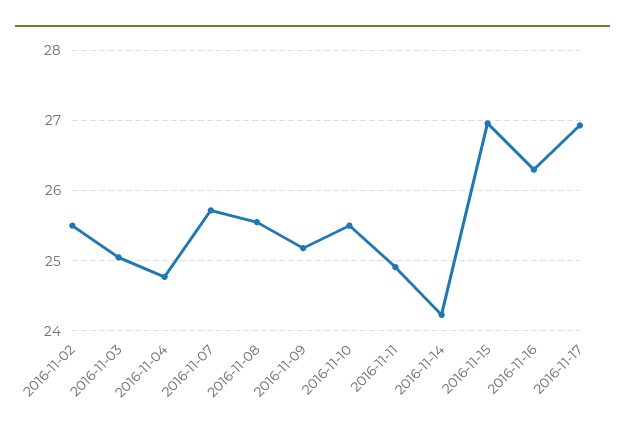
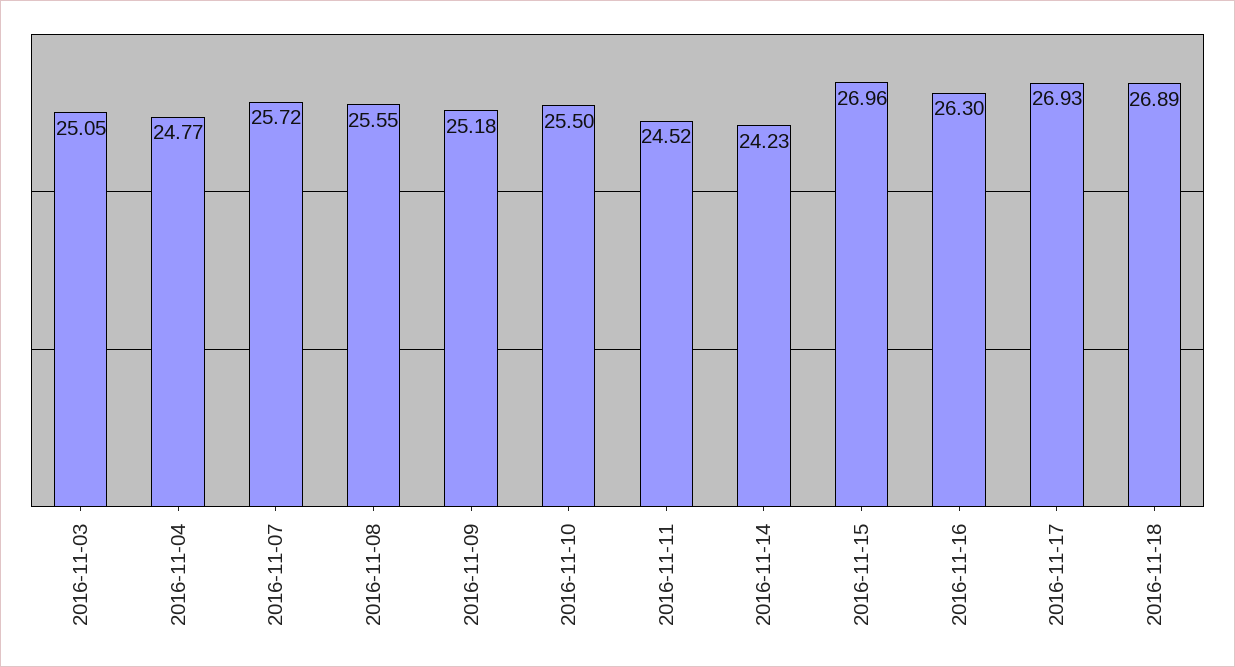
2016-11-02: 25.5 -> none
2016-11-11: 24.9 -> 24.52
2016-11-18: none -> 26.89

